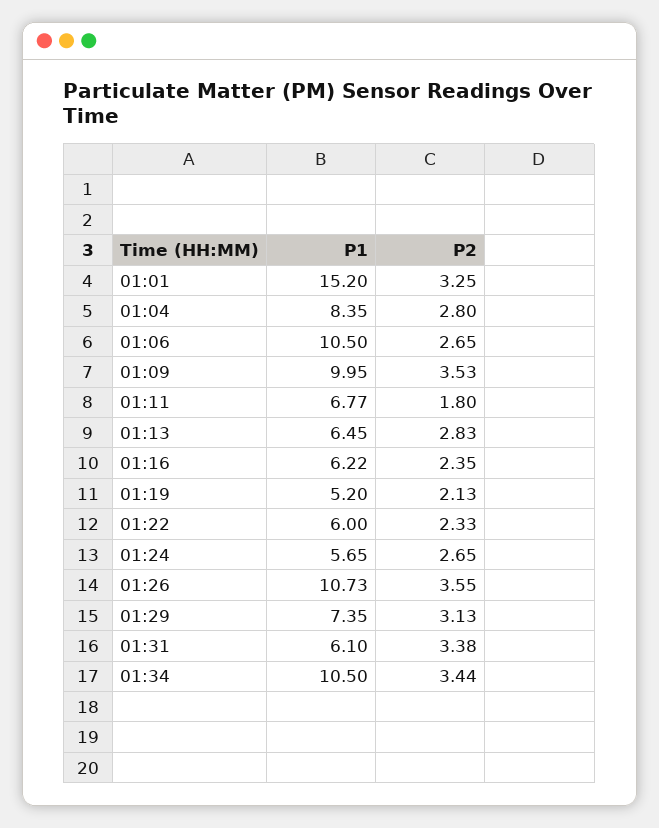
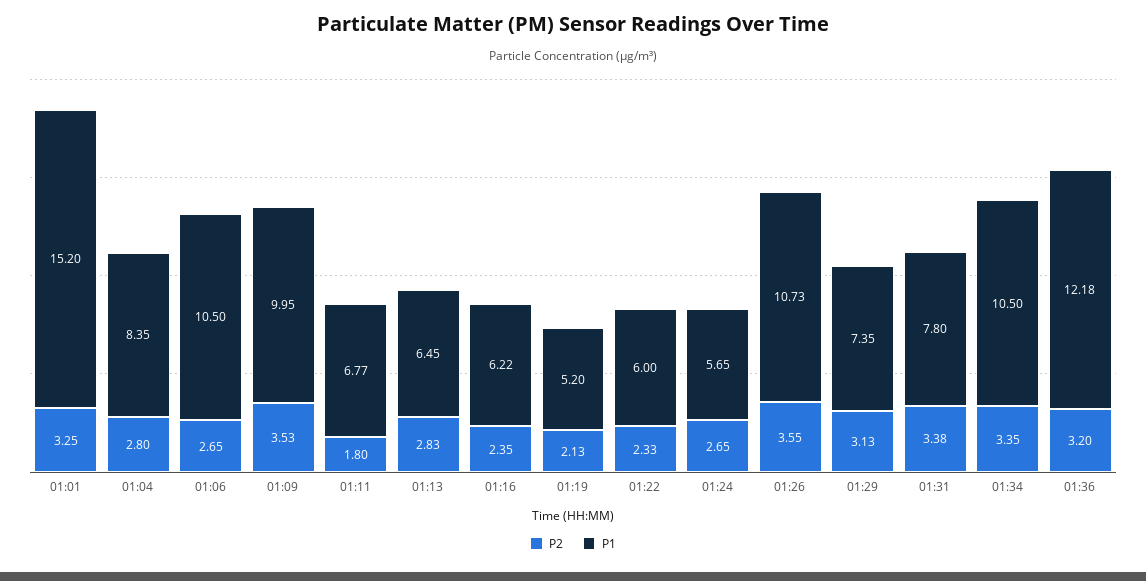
P1, 01:31: 6.1 -> 7.8
P2, 01:34: 3.44 -> 3.35
P2, 01:36: none -> 3.2
P1, 01:36: none -> 12.18

